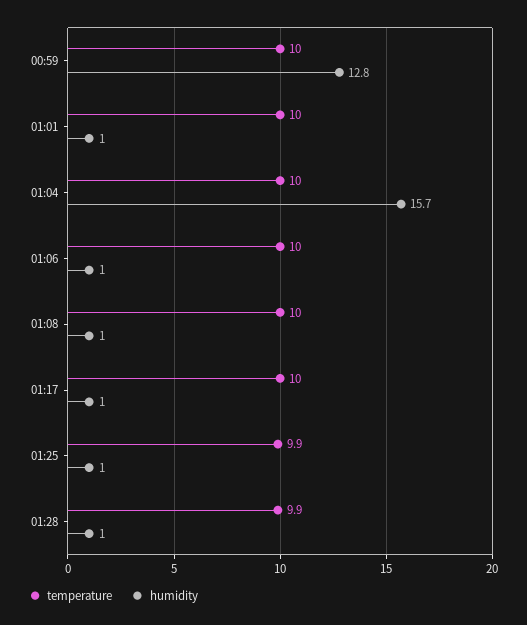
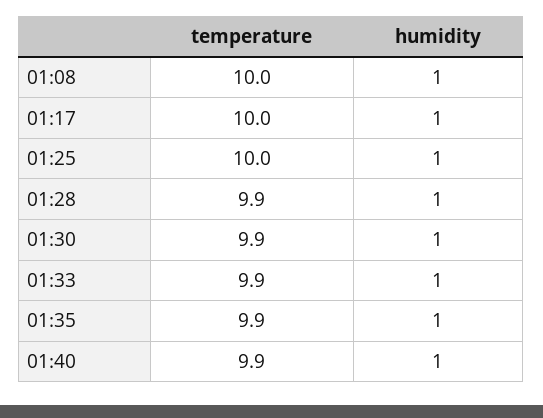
temperature, 00:59: 10 -> none
humidity, 00:59: 12.8 -> none
temperature, 01:01: 10 -> none
humidity, 01:01: 1 -> none
temperature, 01:04: 10 -> none
humidity, 01:04: 15.7 -> none
temperature, 01:06: 10 -> none
humidity, 01:06: 1 -> none
temperature, 01:25: 9.9 -> 10
temperature, 01:30: none -> 9.9
humidity, 01:30: none -> 1
temperature, 01:33: none -> 9.9
humidity, 01:33: none -> 1
temperature, 01:35: none -> 9.9
humidity, 01:35: none -> 1
temperature, 01:40: none -> 9.9
humidity, 01:40: none -> 1

